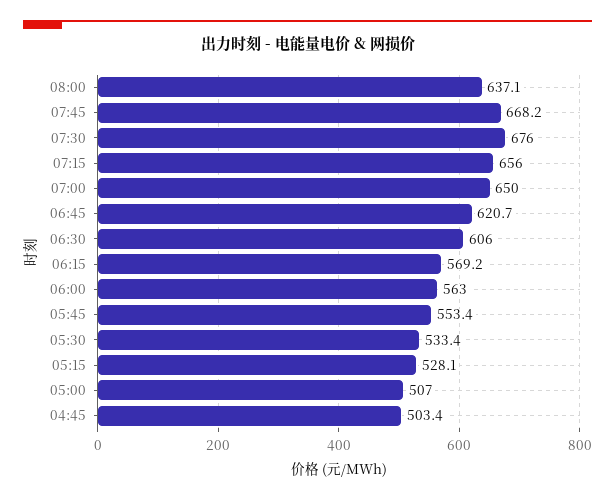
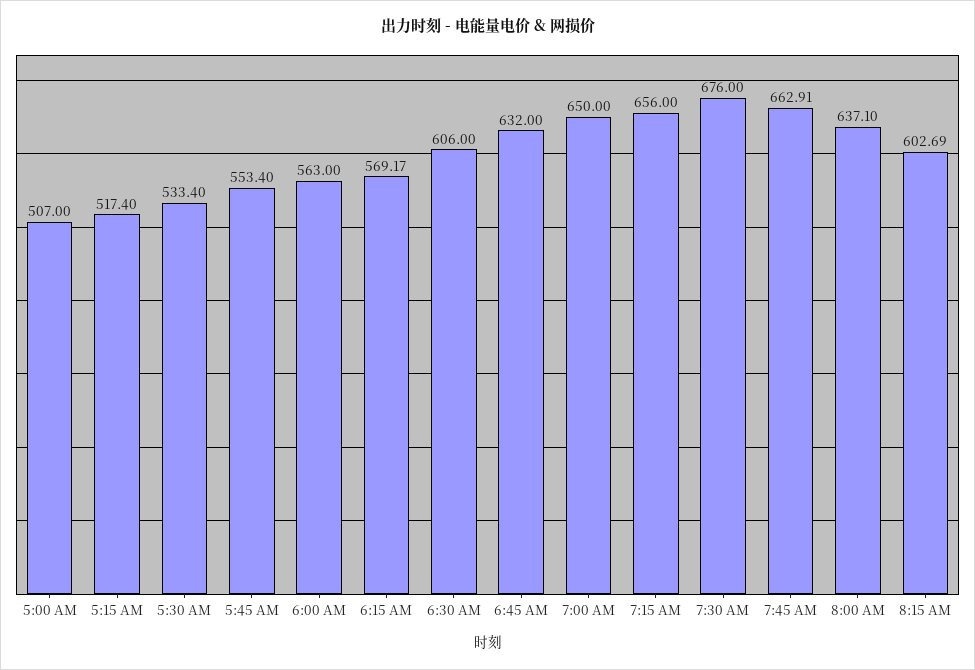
07:45: 668.2 -> 662.91
06:45: 620.7 -> 632
05:15: 528.1 -> 517.4
04:45: 503.4 -> none
8:15 AM: none -> 602.69

